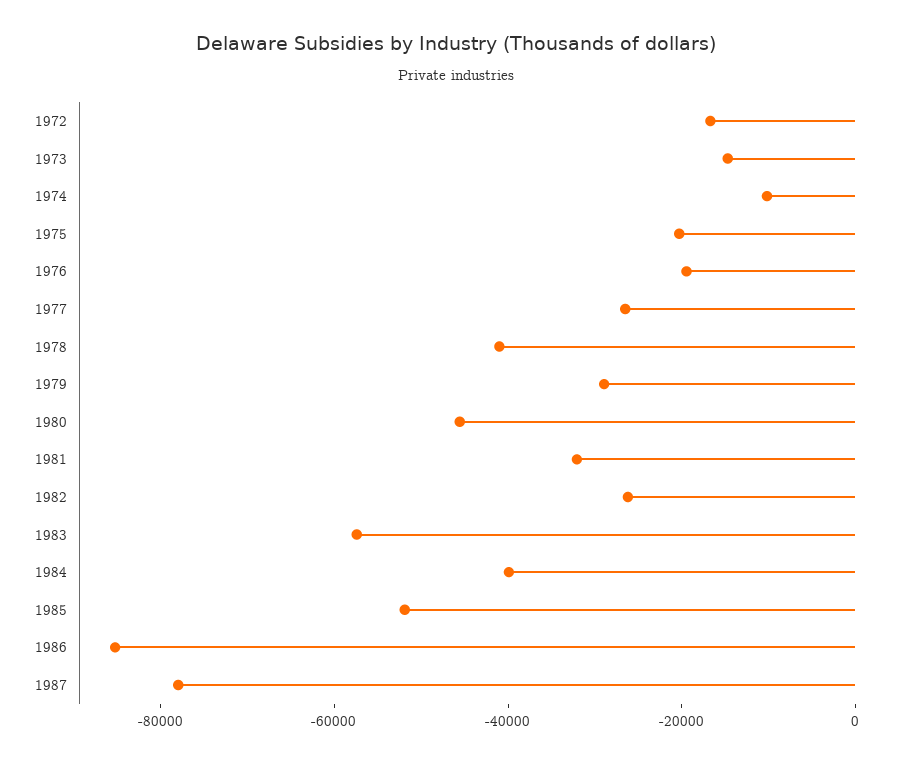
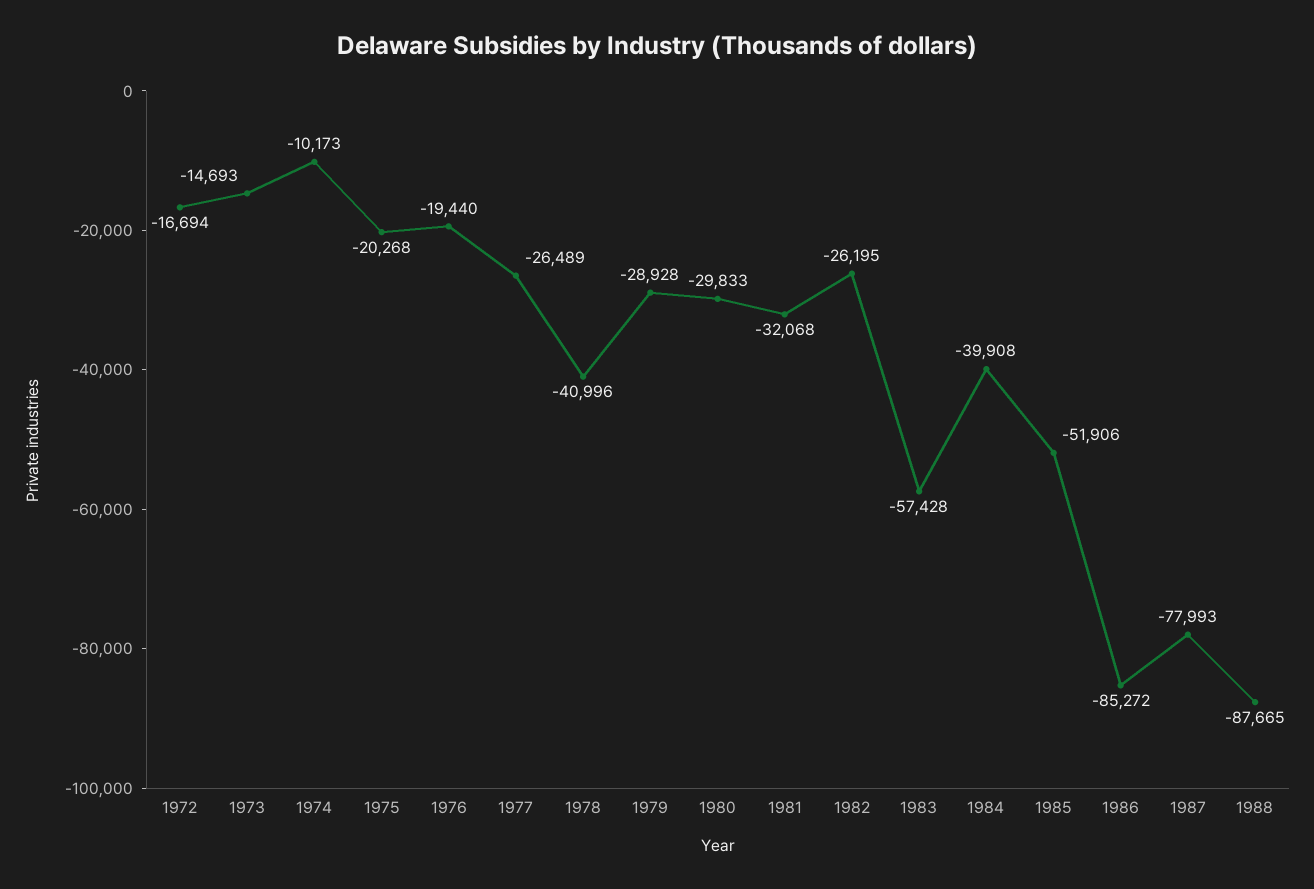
1980: -45000 -> -29833
1988: none -> -87665

